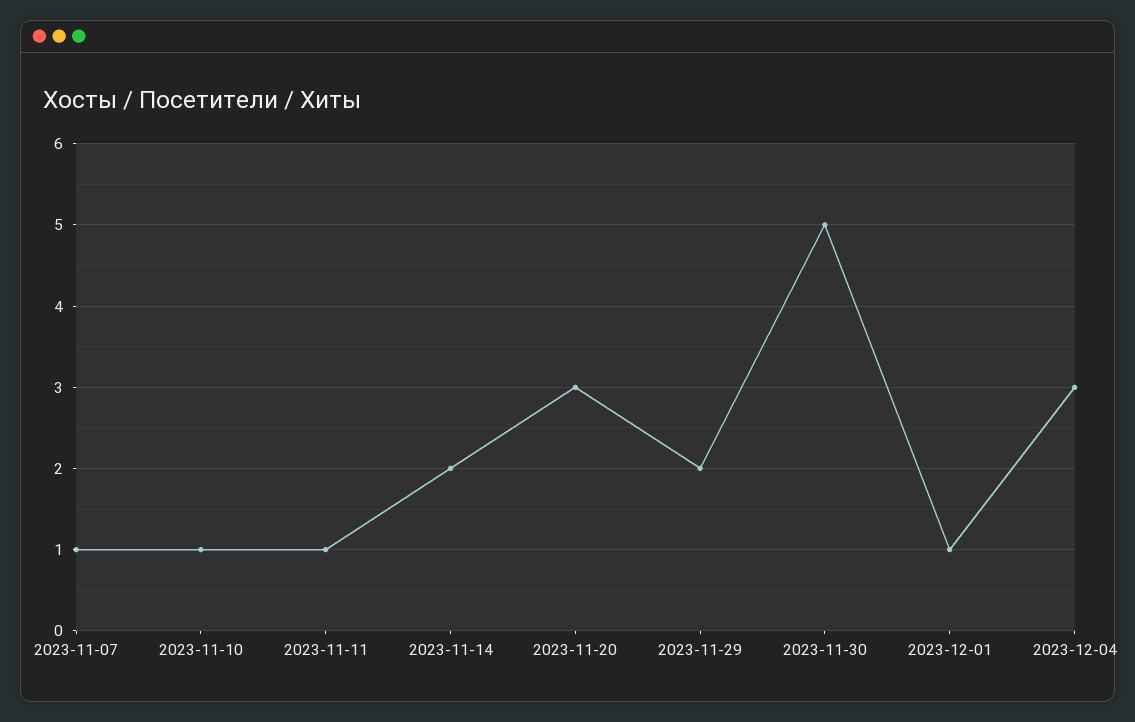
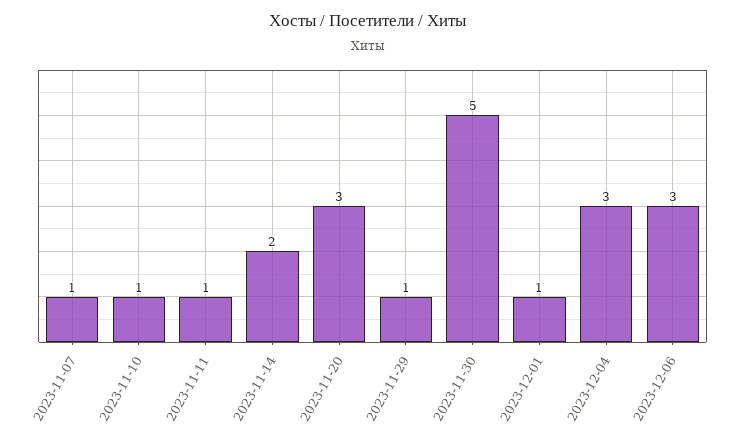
2023-11-29: 2 -> 1
2023-12-06: none -> 3

